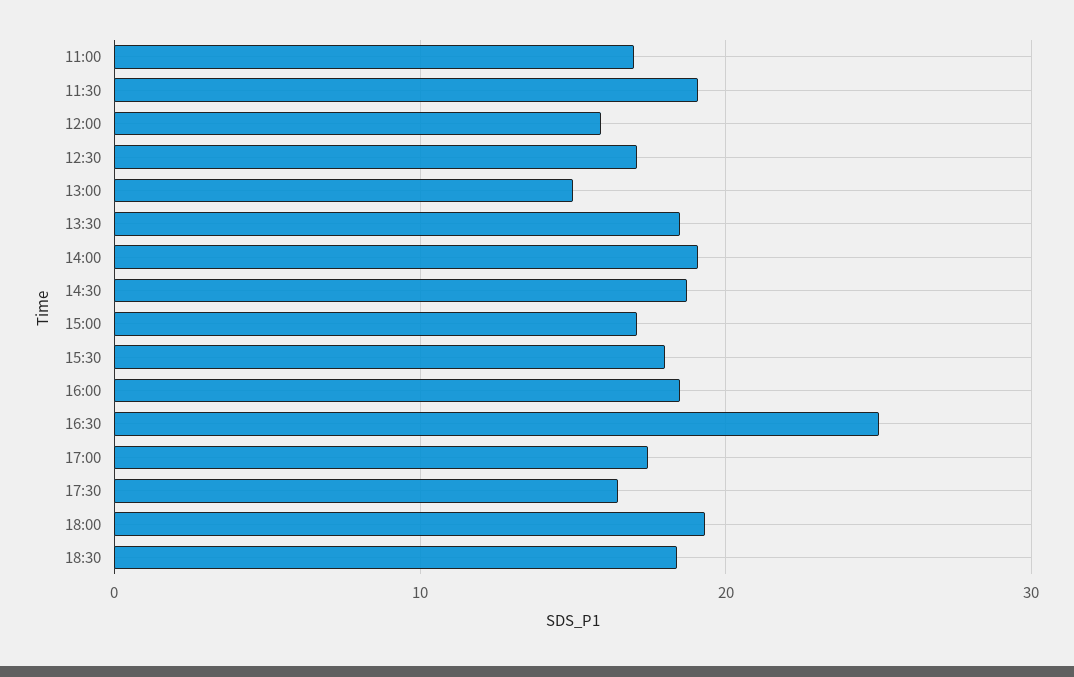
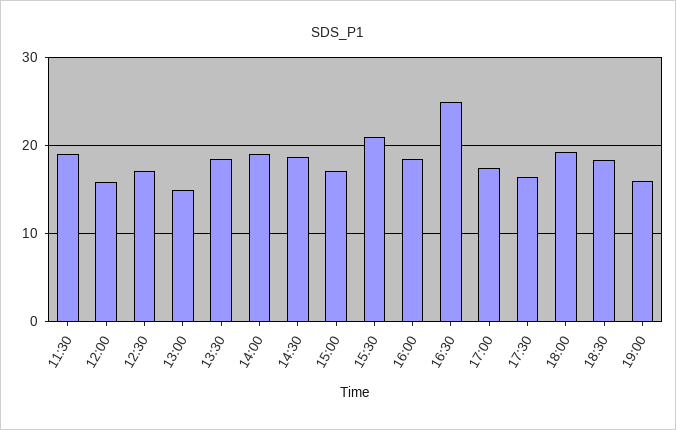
11:00: 17 -> none
15:30: 18 -> 21
19:00: none -> 16

